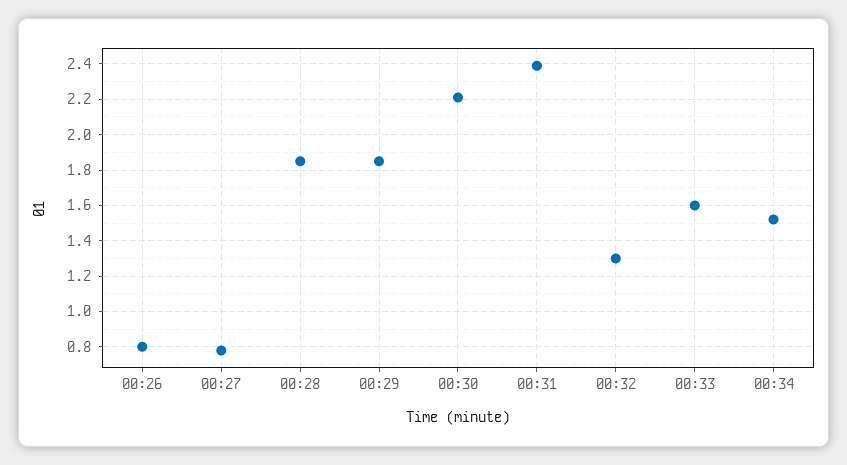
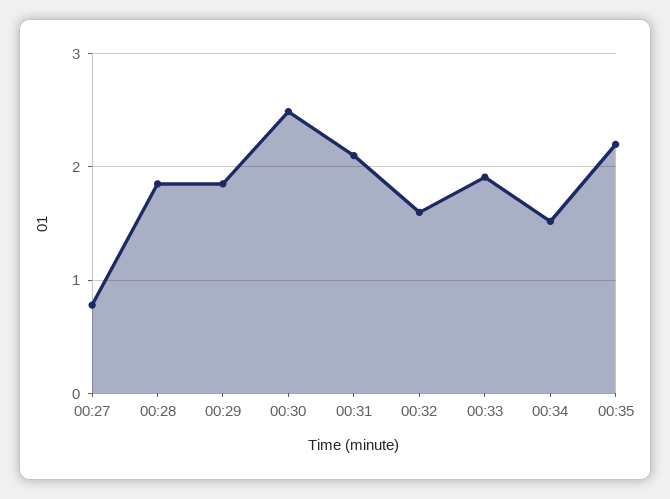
00:26: 0.8 -> none
00:30: 2.2 -> 2.5
00:31: 2.4 -> 2.1
00:32: 1.3 -> 1.6
00:33: 1.6 -> 1.9
00:35: none -> 2.2

